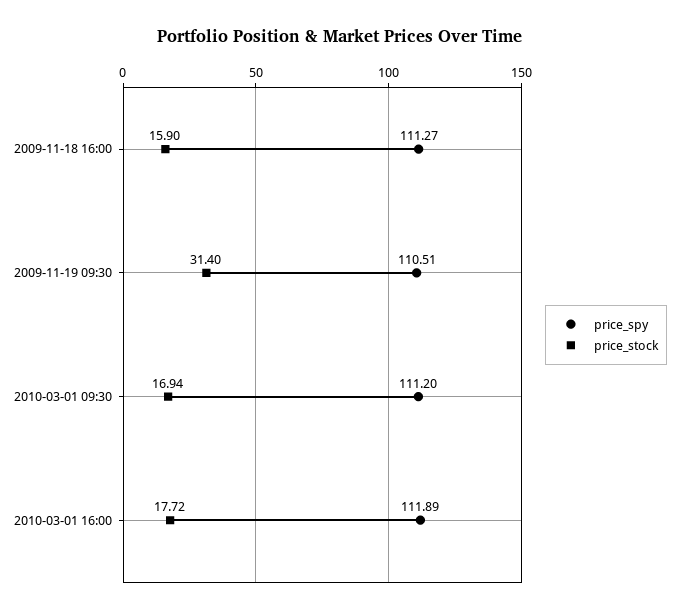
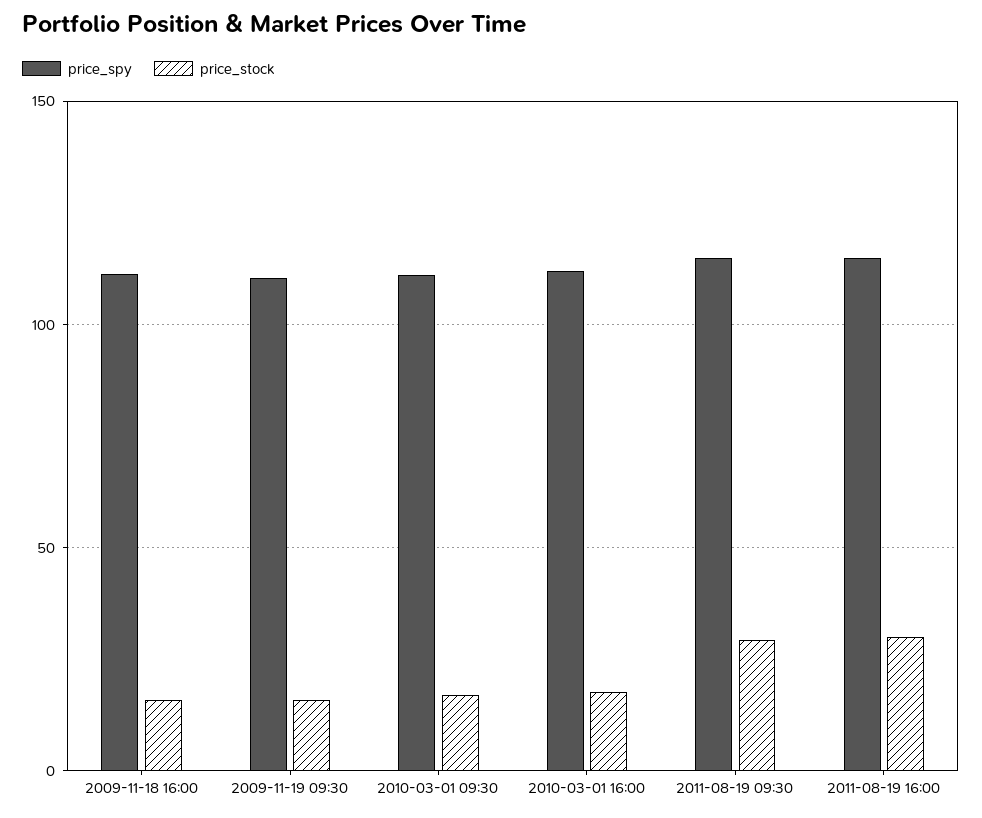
price_stock, 2009-11-19 09:30: 31.4 -> 15
price_spy, 2011-08-19 09:30: none -> 115
price_stock, 2011-08-19 09:30: none -> 30
price_spy, 2011-08-19 16:00: none -> 115
price_stock, 2011-08-19 16:00: none -> 30

